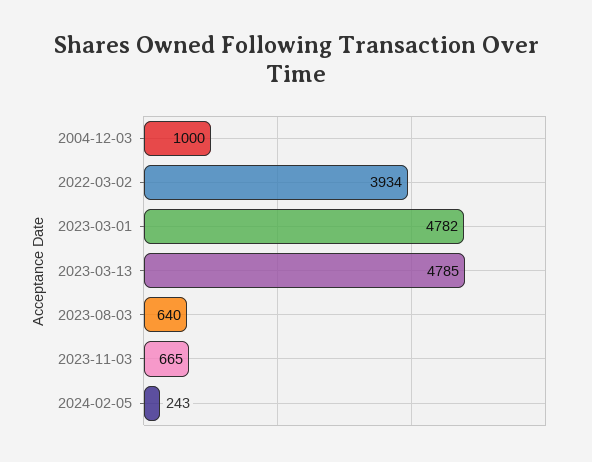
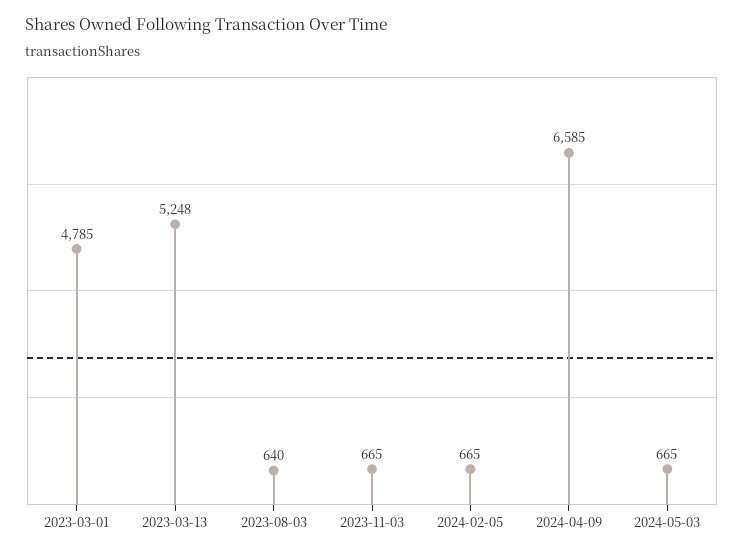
2004-12-03: 1000 -> none
2022-03-02: 3934 -> none
2023-03-01: 4782 -> 4785
2023-03-13: 4785 -> 5248
2024-02-05: 243 -> 665
2024-04-09: none -> 6585
2024-05-03: none -> 665

